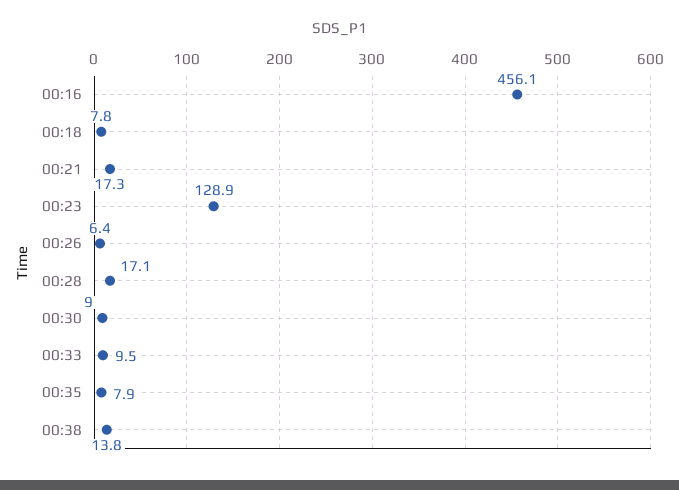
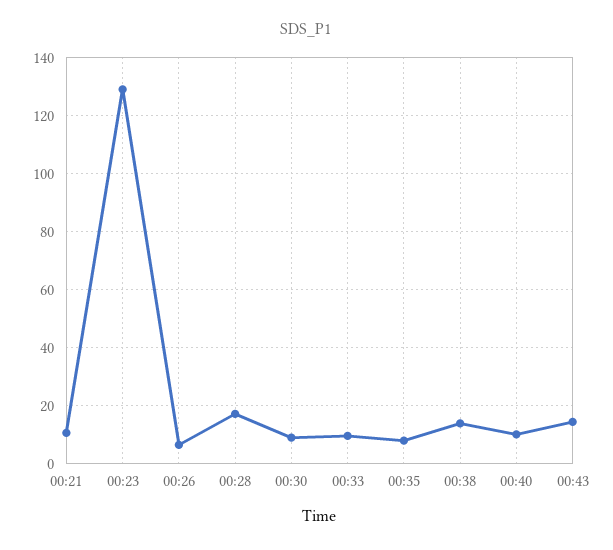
00:16: 456.1 -> none
00:18: 7.8 -> none
00:21: 17.3 -> 10
00:40: none -> 10
00:43: none -> 15

